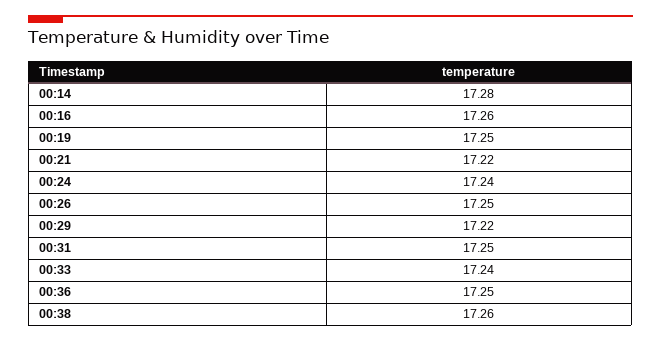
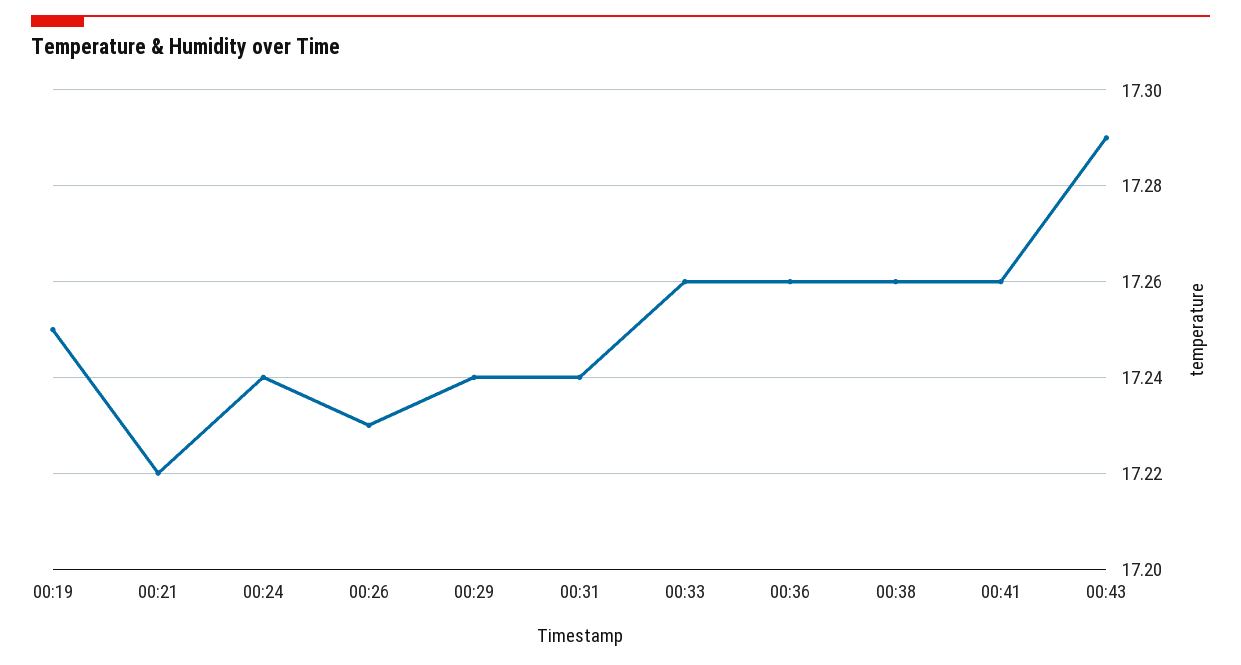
00:14: 17.28 -> none
00:16: 17.26 -> none
00:26: 17.25 -> 17.23
00:29: 17.22 -> 17.24
00:31: 17.25 -> 17.24
00:33: 17.24 -> 17.26
00:36: 17.25 -> 17.26
00:41: none -> 17.26
00:43: none -> 17.29

